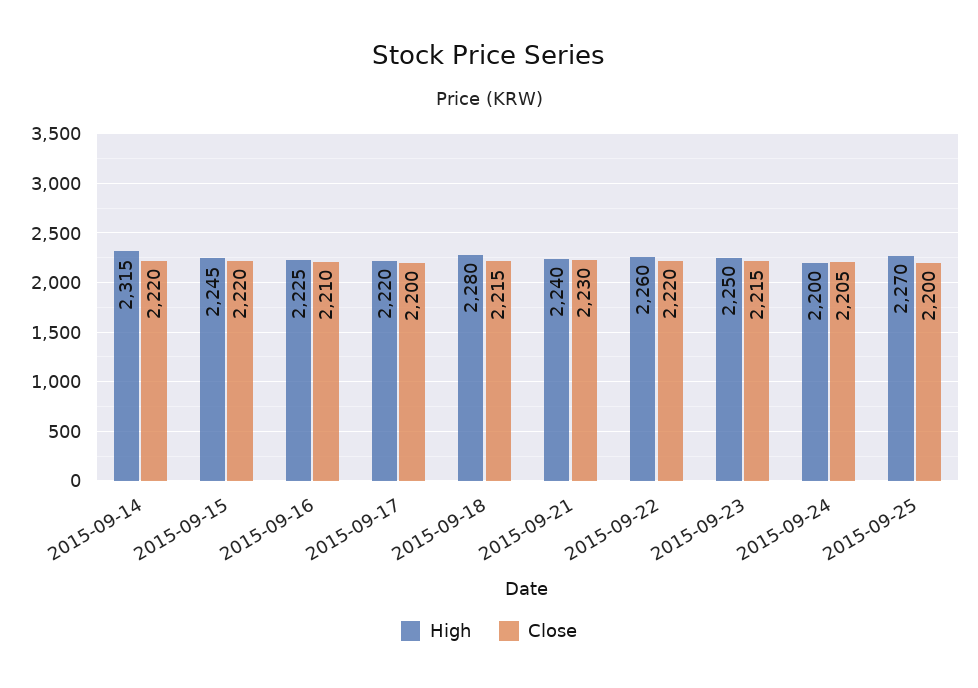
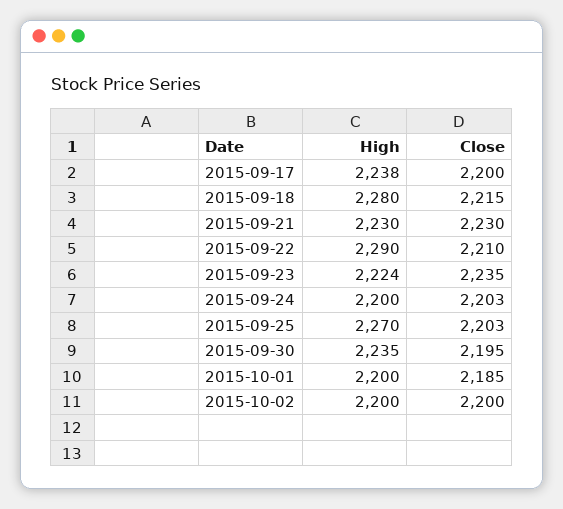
High, 2015-09-14: 2315 -> none
Close, 2015-09-14: 2220 -> none
High, 2015-09-15: 2245 -> none
Close, 2015-09-15: 2220 -> none
High, 2015-09-16: 2225 -> none
Close, 2015-09-16: 2210 -> none
High, 2015-09-17: 2220 -> 2238
High, 2015-09-21: 2240 -> 2230
High, 2015-09-22: 2260 -> 2290
Close, 2015-09-22: 2220 -> 2210
High, 2015-09-23: 2250 -> 2224
Close, 2015-09-23: 2215 -> 2235
Close, 2015-09-24: 2205 -> 2203
Close, 2015-09-25: 2200 -> 2203
High, 2015-09-30: none -> 2235
Close, 2015-09-30: none -> 2195
High, 2015-10-01: none -> 2200
Close, 2015-10-01: none -> 2185
High, 2015-10-02: none -> 2200
Close, 2015-10-02: none -> 2200

